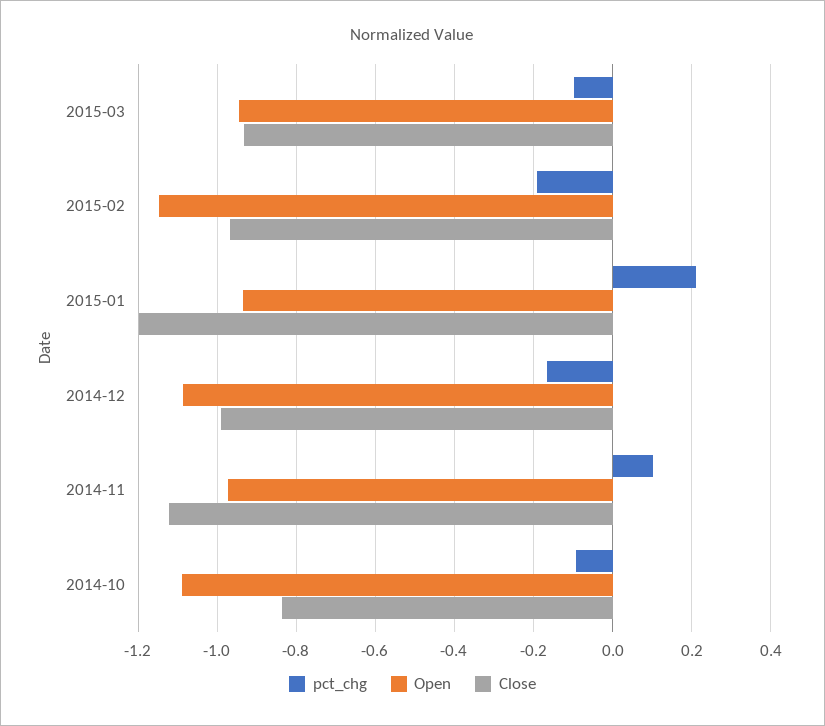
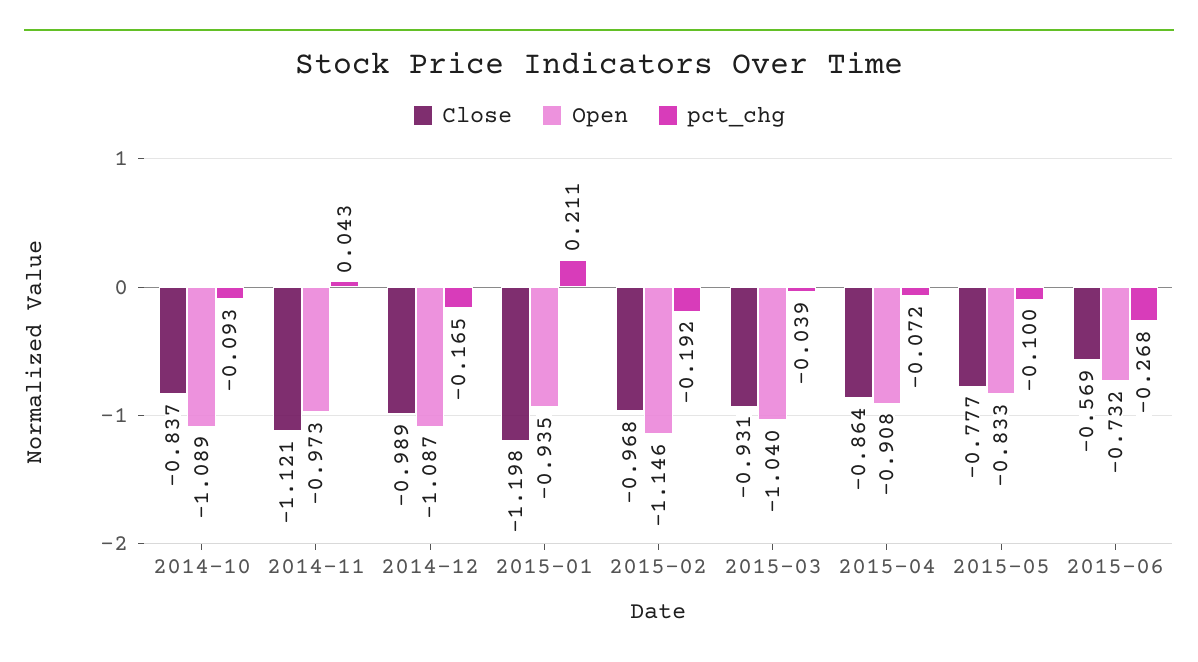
pct_chg, 2015-03: -0.1 -> -0.039
Open, 2015-03: -0.94 -> -1.04
pct_chg, 2014-11: 0.1 -> 0.043
Close, 2015-04: none -> -0.864
Open, 2015-04: none -> -0.908
pct_chg, 2015-04: none -> -0.072
Close, 2015-05: none -> -0.777
Open, 2015-05: none -> -0.833
pct_chg, 2015-05: none -> -0.1
Close, 2015-06: none -> -0.569
Open, 2015-06: none -> -0.732
pct_chg, 2015-06: none -> -0.268

